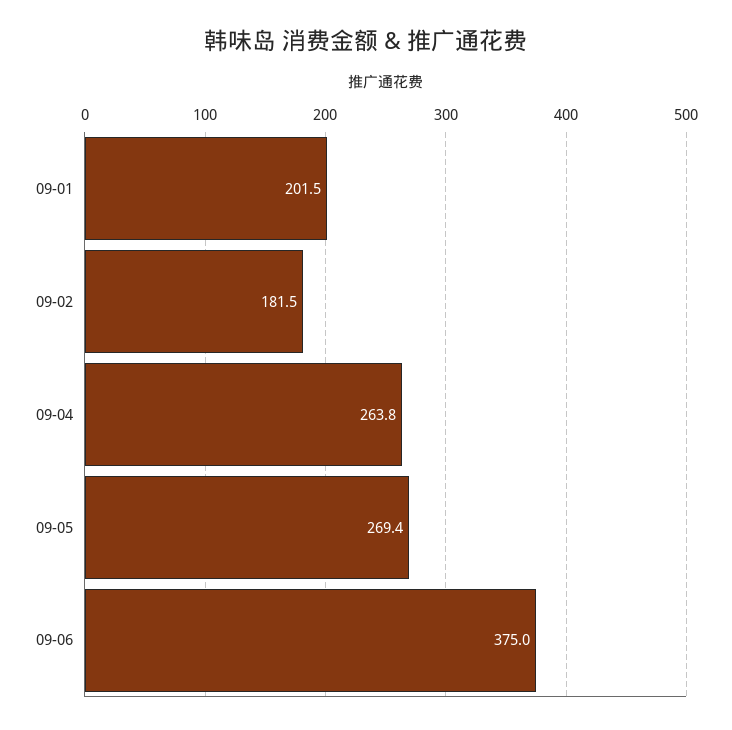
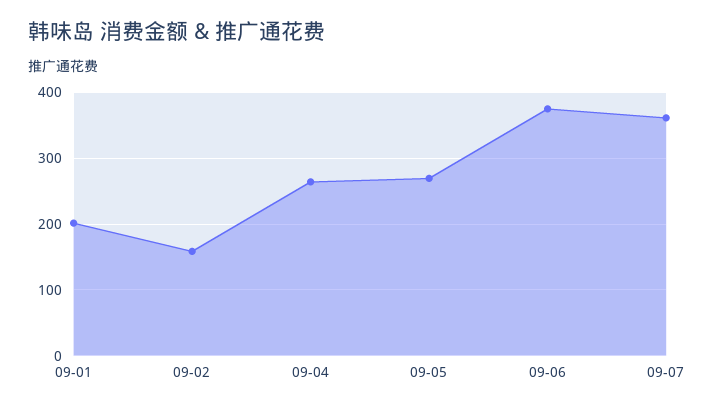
09-02: 181.5 -> 160
09-07: none -> 360

